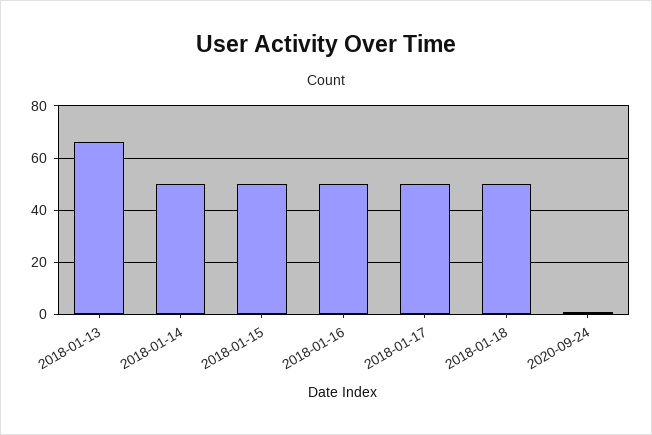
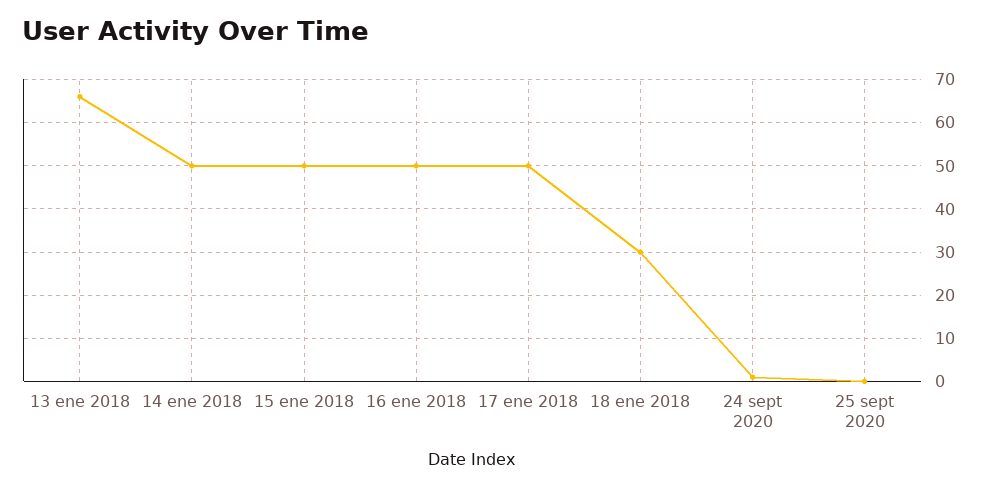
2018-01-18: 50 -> 30
25 sept 2020: none -> 0

